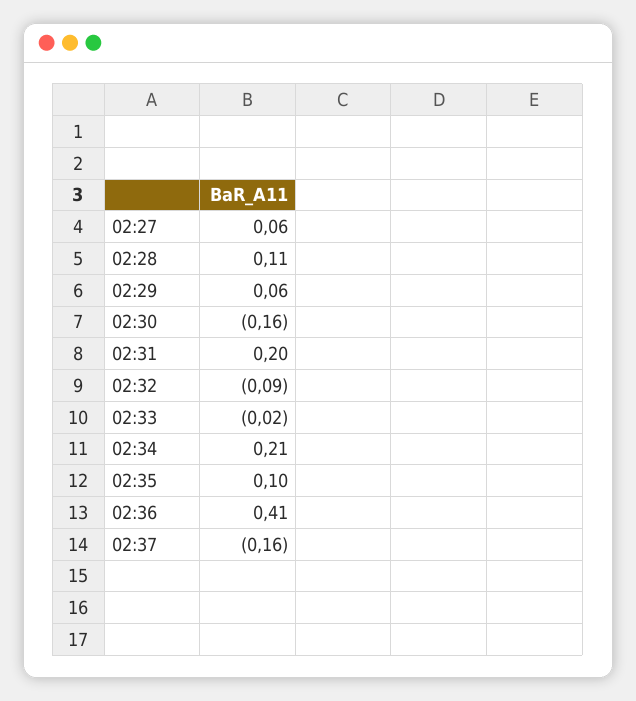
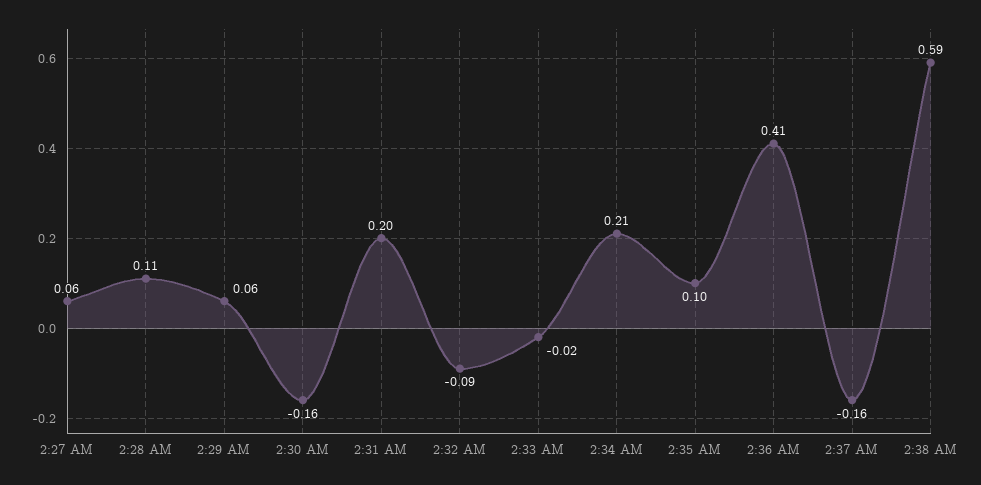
2:38 AM: none -> 0.59

